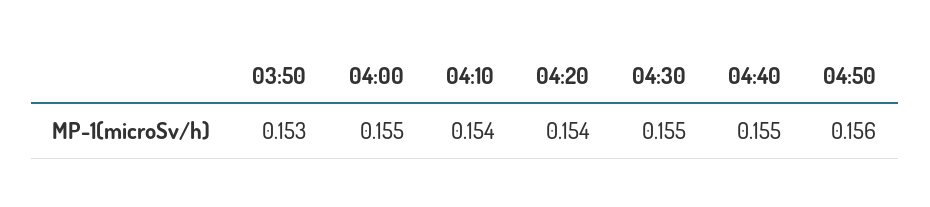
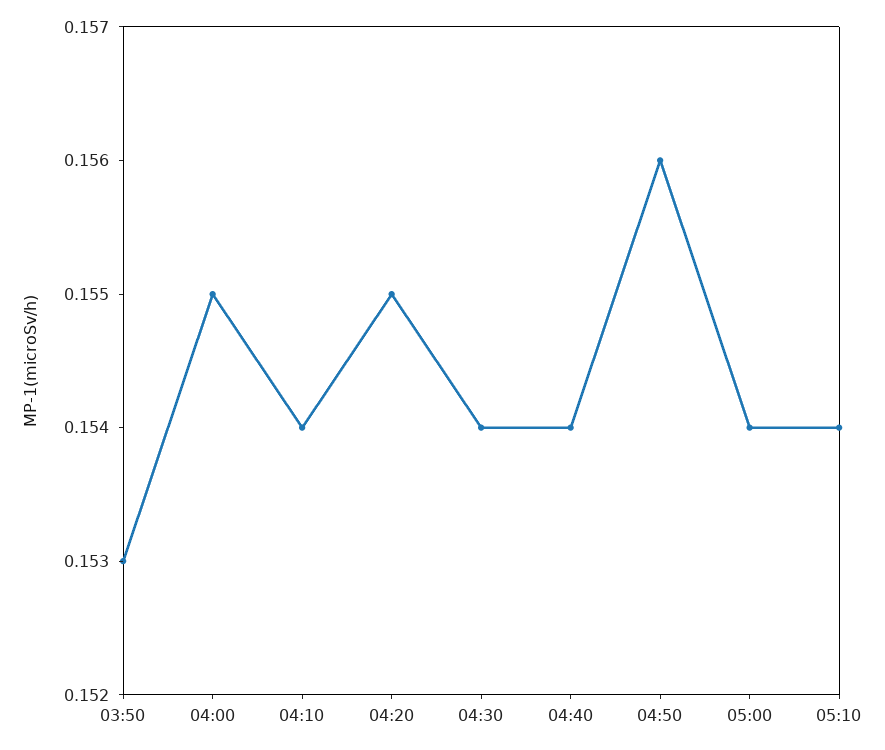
04:20: 0.154 -> 0.155
04:30: 0.155 -> 0.154
04:40: 0.155 -> 0.154
05:00: none -> 0.154
05:10: none -> 0.154

